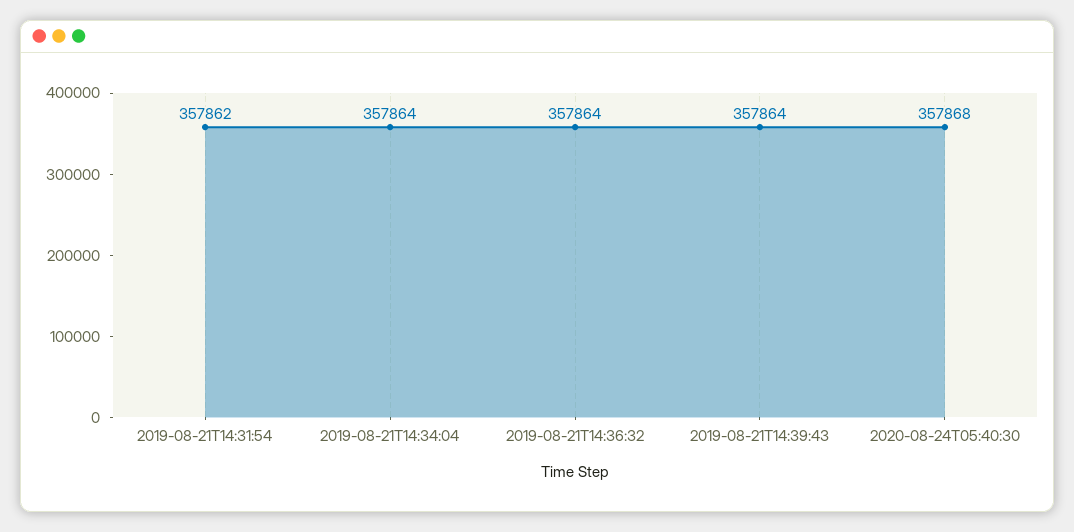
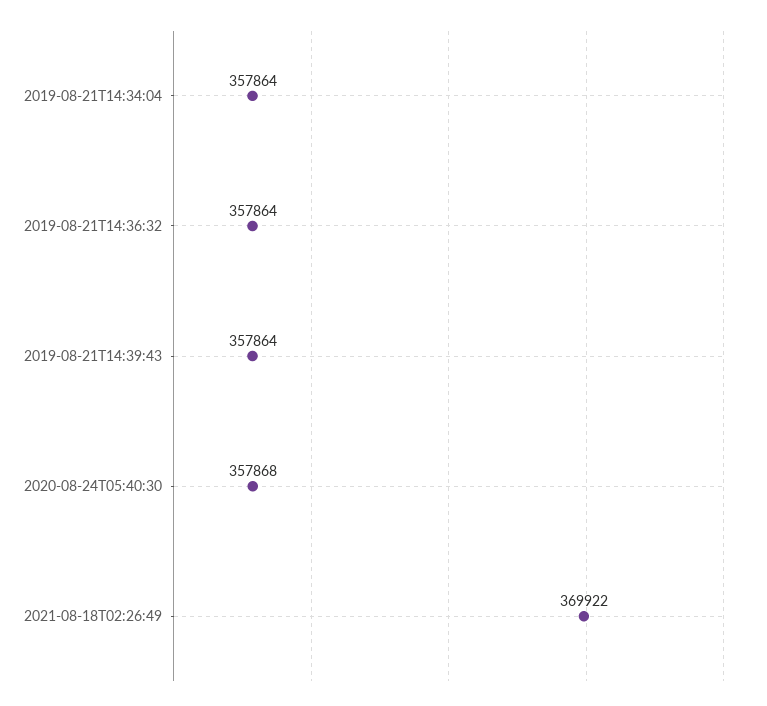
2019-08-21T14:31:54: 357862 -> none
2021-08-18T02:26:49: none -> 369922

